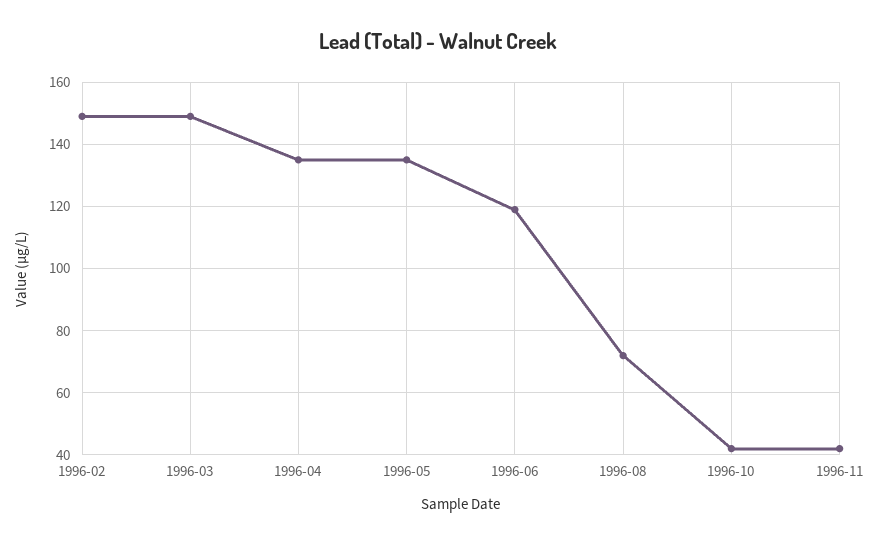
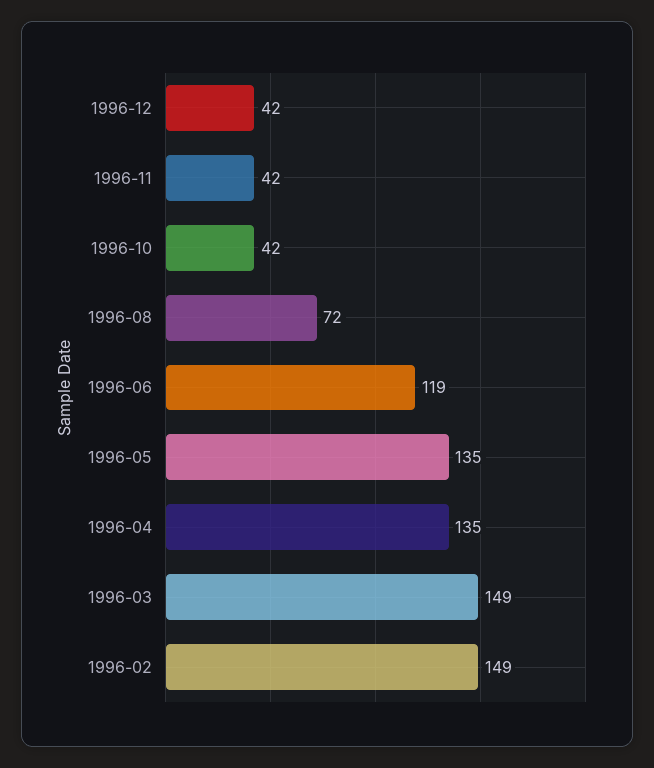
1996-12: none -> 42

